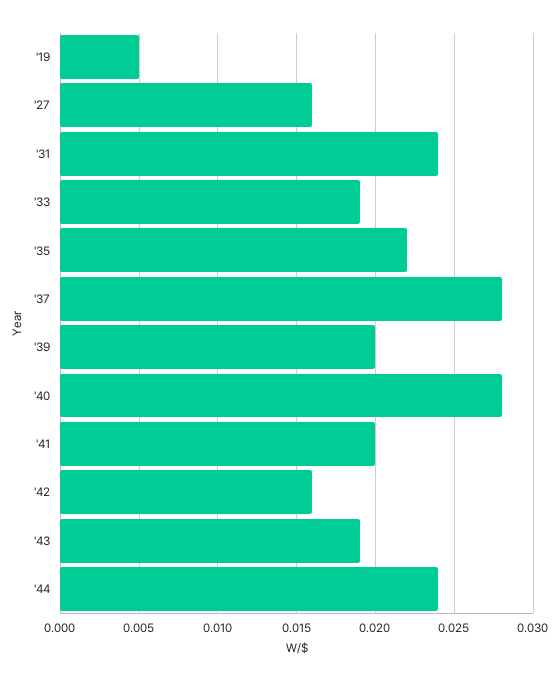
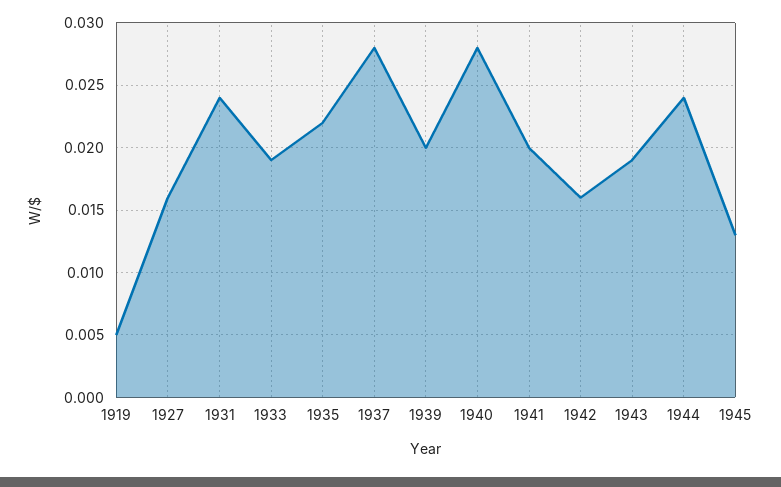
1945: none -> 0.013

